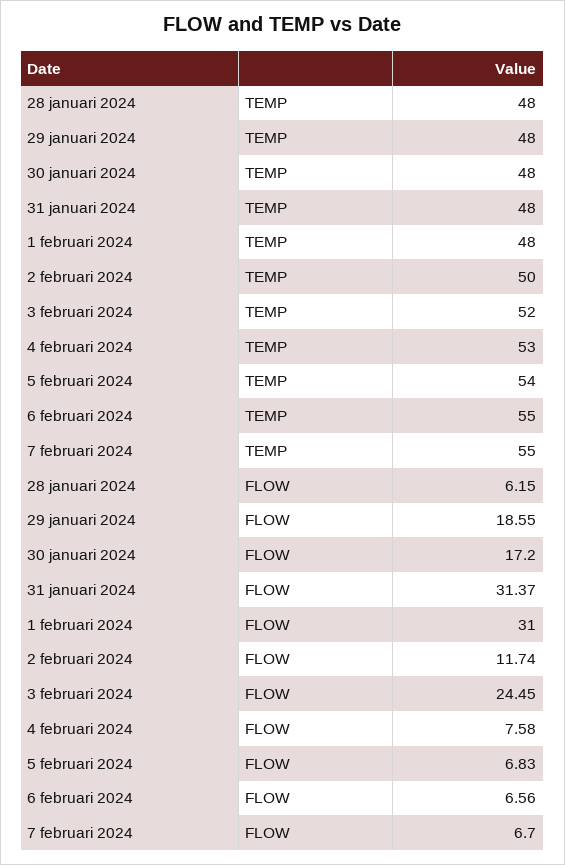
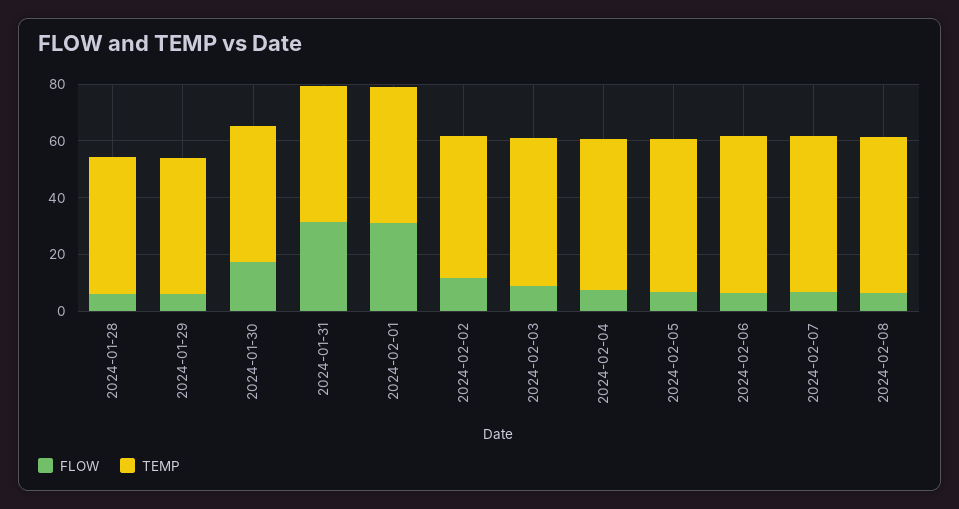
FLOW, 29 januari 2024: 18.55 -> 5
FLOW, 3 februari 2024: 24.45 -> 10
FLOW, 2024-02-08: none -> 5
TEMP, 2024-02-08: none -> 55

